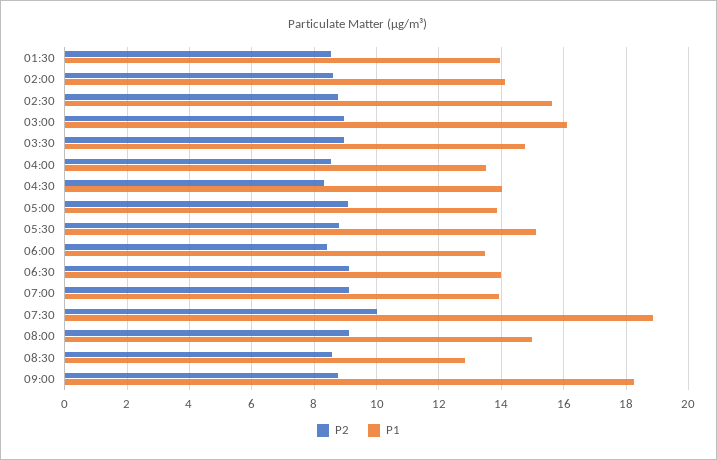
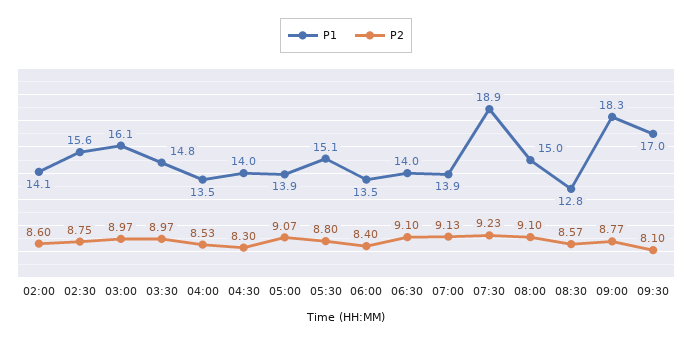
P2, 01:30: 8.6 -> none
P1, 01:30: 14 -> none
P2, 07:30: 10 -> 9.23
P1, 09:30: none -> 17
P2, 09:30: none -> 8.1

